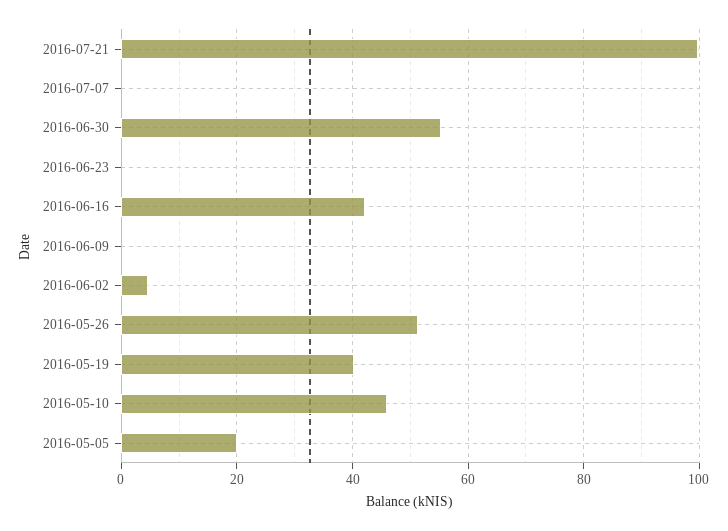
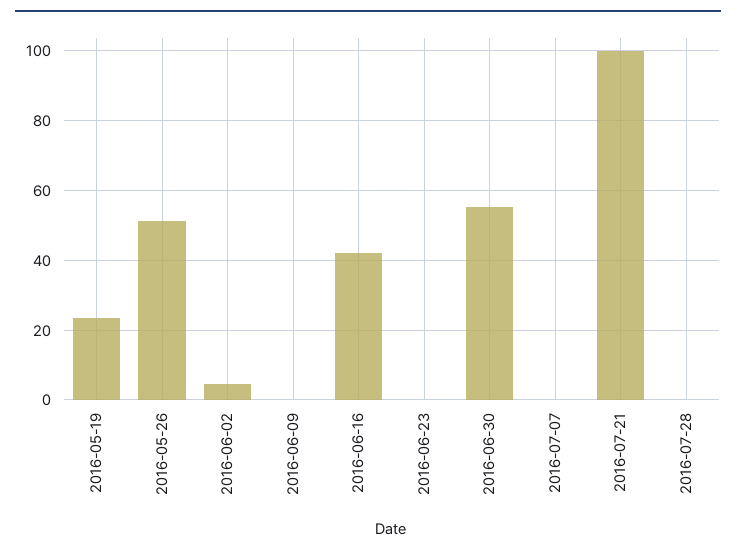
2016-05-19: 40 -> 24
2016-05-10: 46 -> none
2016-05-05: 20 -> none
2016-07-28: none -> 0

